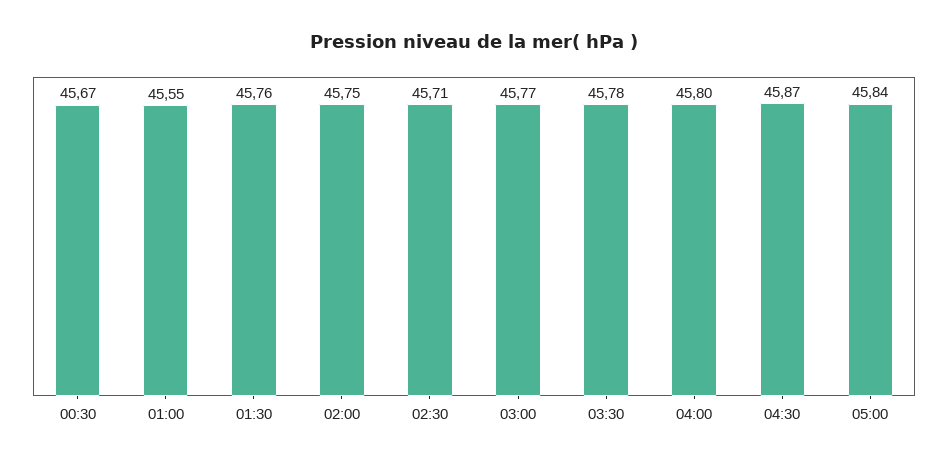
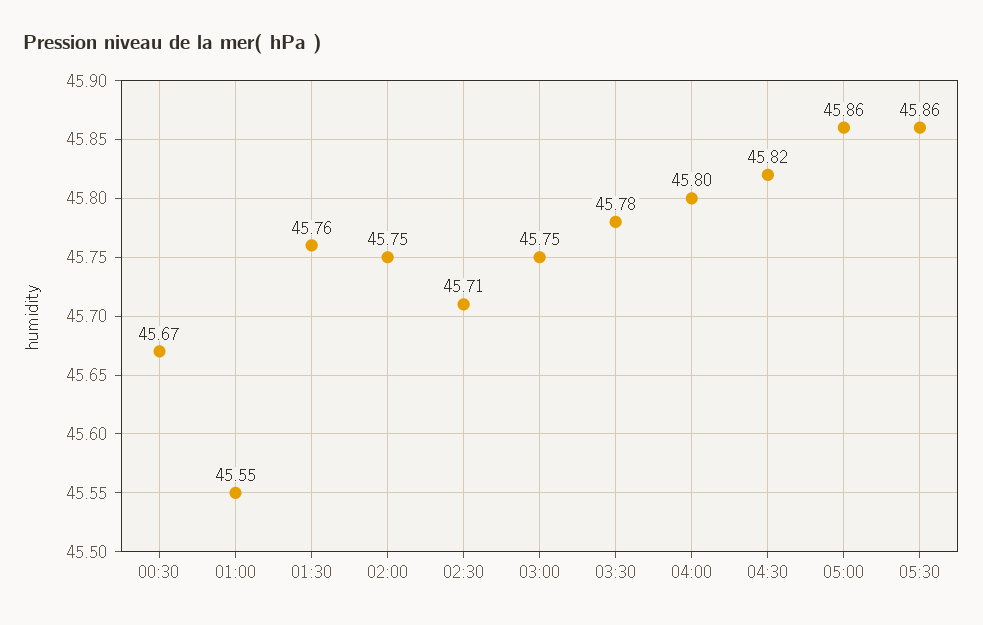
03:00: 45.77 -> 45.75
04:30: 45.87 -> 45.82
05:00: 45.84 -> 45.86
05:30: none -> 45.86

